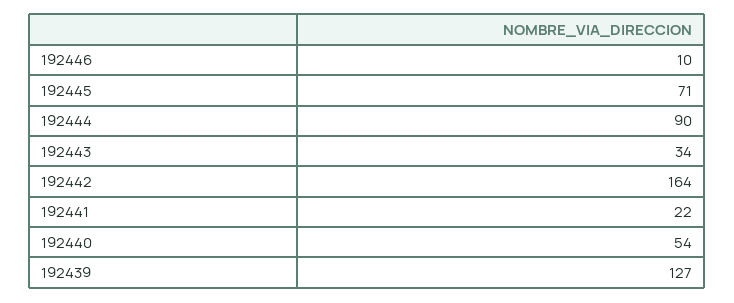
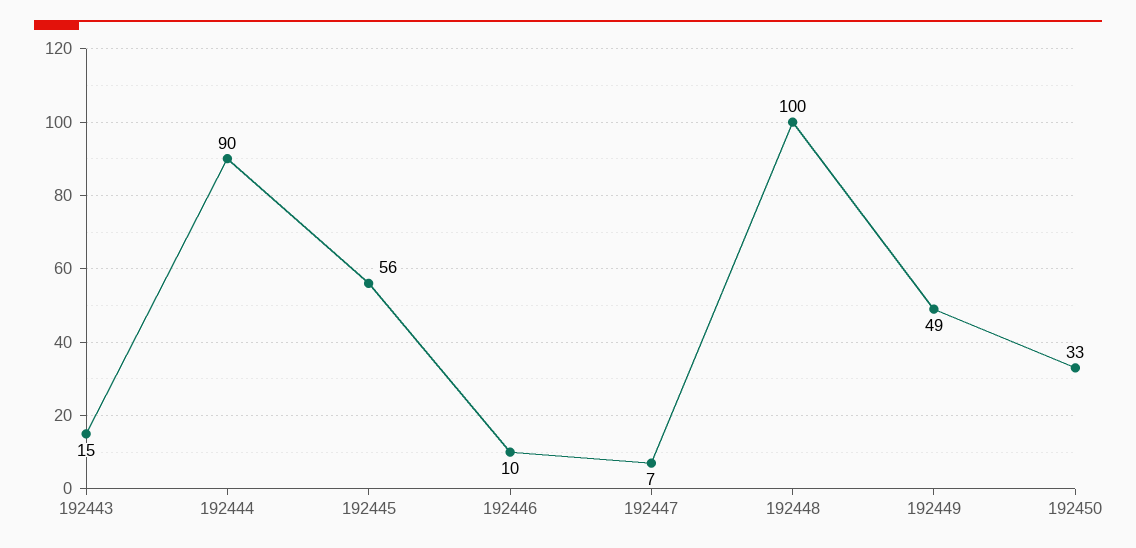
192445: 71 -> 56
192443: 34 -> 15
192442: 164 -> none
192441: 22 -> none
192440: 54 -> none
192439: 127 -> none
192447: none -> 7
192448: none -> 100
192449: none -> 49
192450: none -> 33

